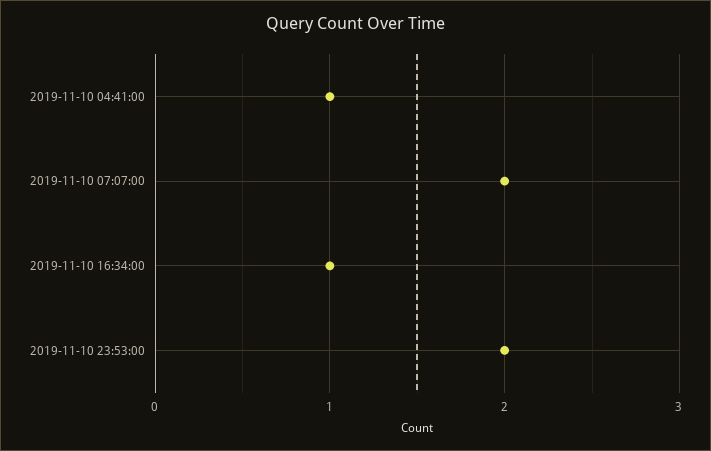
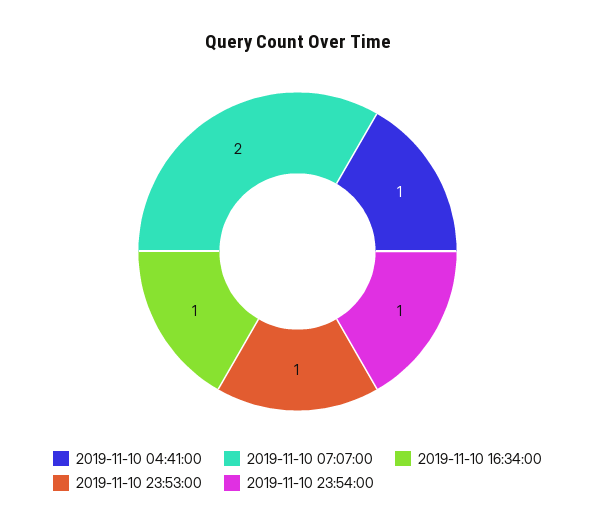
2019-11-10 23:53:00: 2 -> 1
2019-11-10 23:54:00: none -> 1

